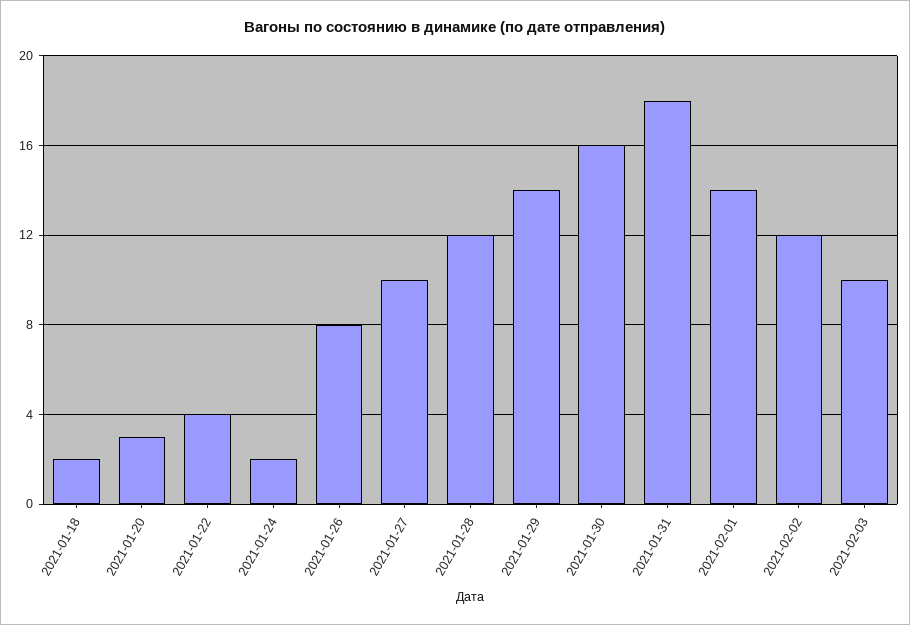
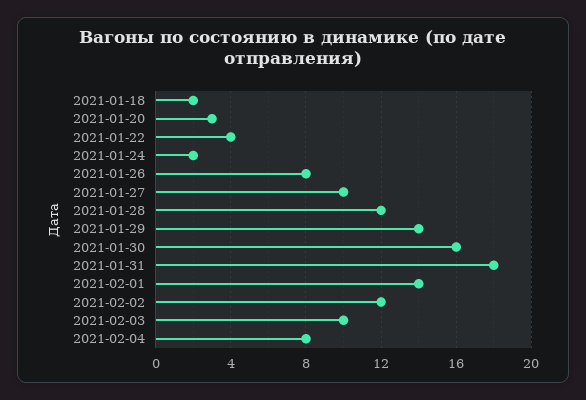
2021-02-04: none -> 8

